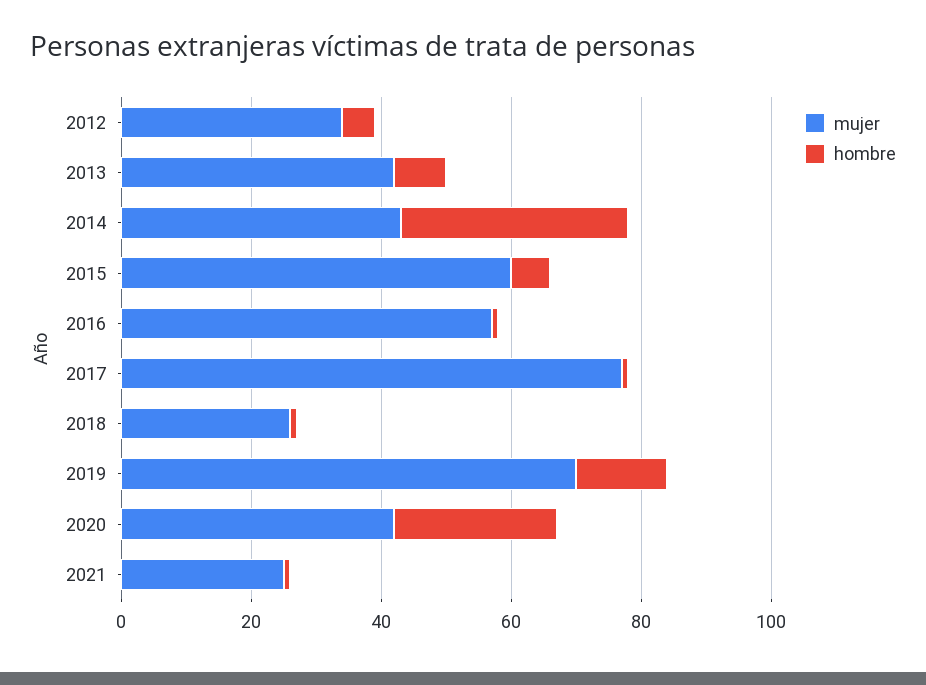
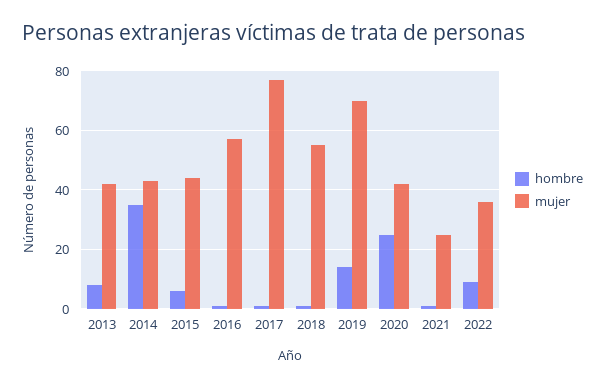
mujer, 2012: 35 -> none
hombre, 2012: 5 -> none
mujer, 2015: 60 -> 45
mujer, 2018: 25 -> 55
hombre, 2022: none -> 10
mujer, 2022: none -> 35

